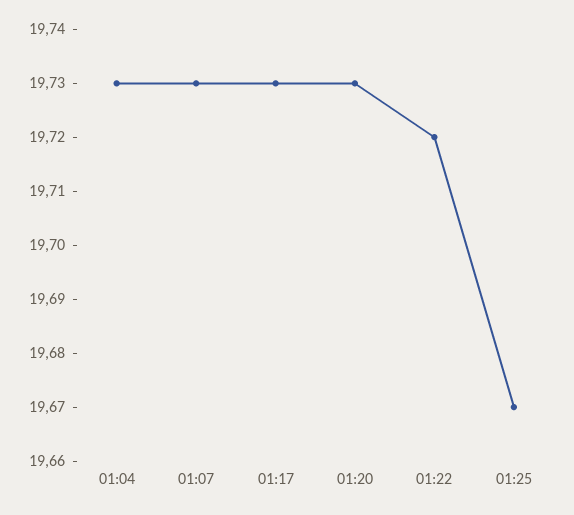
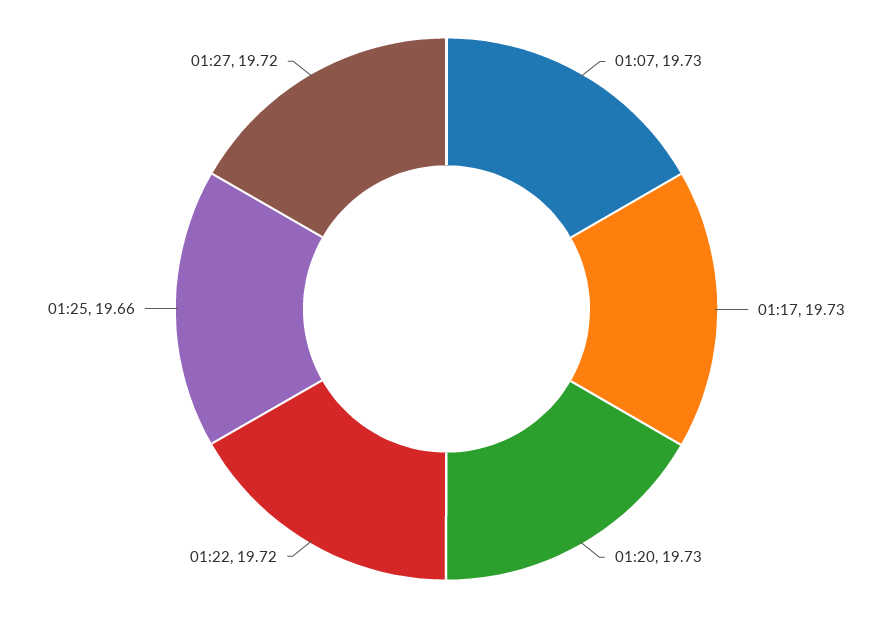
01:04: 19.73 -> none
01:25: 19.67 -> 19.66
01:27: none -> 19.72

